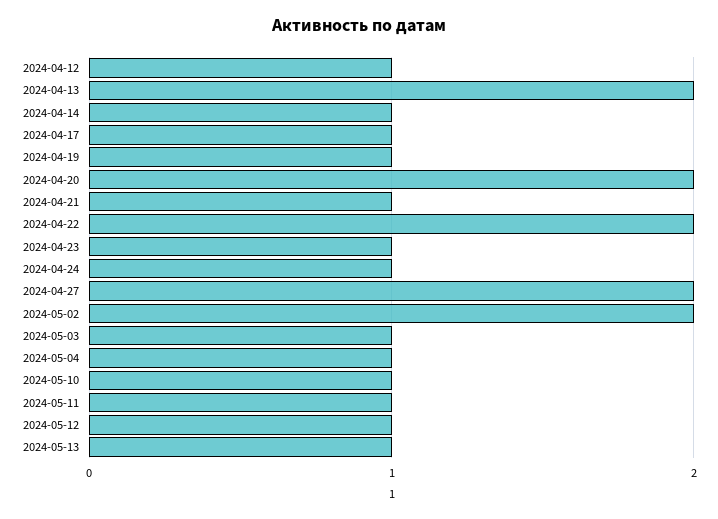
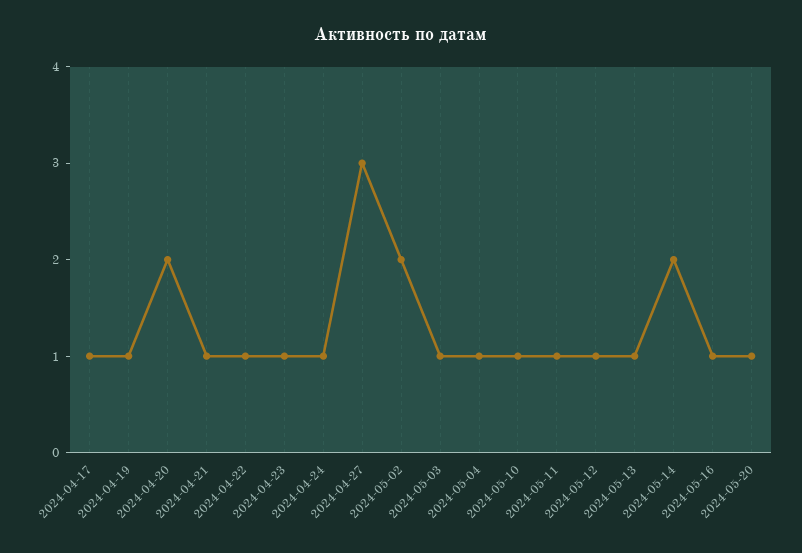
2024-04-12: 1 -> none
2024-04-13: 2 -> none
2024-04-14: 1 -> none
2024-04-22: 2 -> 1
2024-04-27: 2 -> 3
2024-05-14: none -> 2
2024-05-16: none -> 1
2024-05-20: none -> 1

